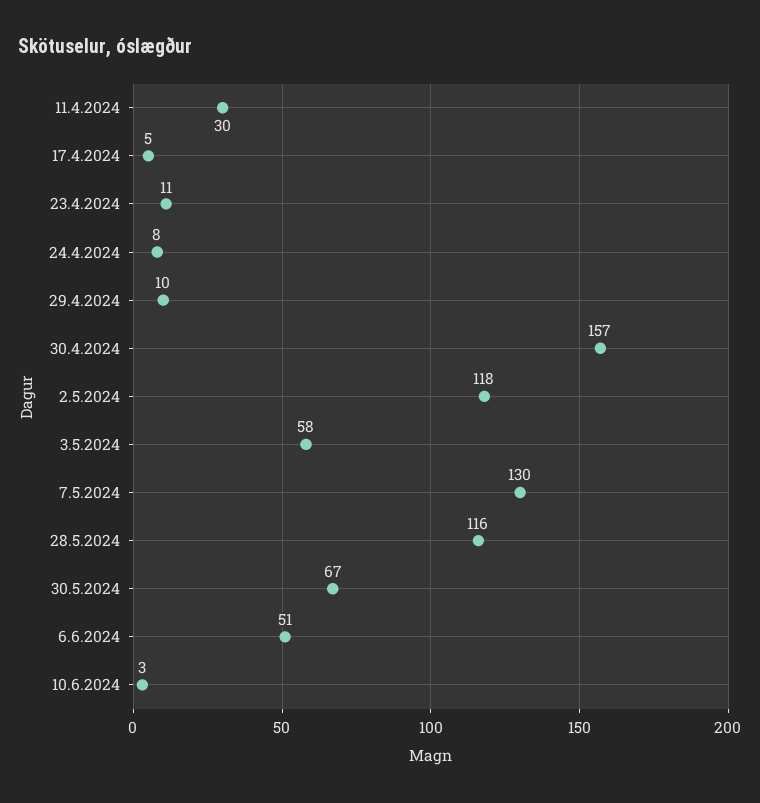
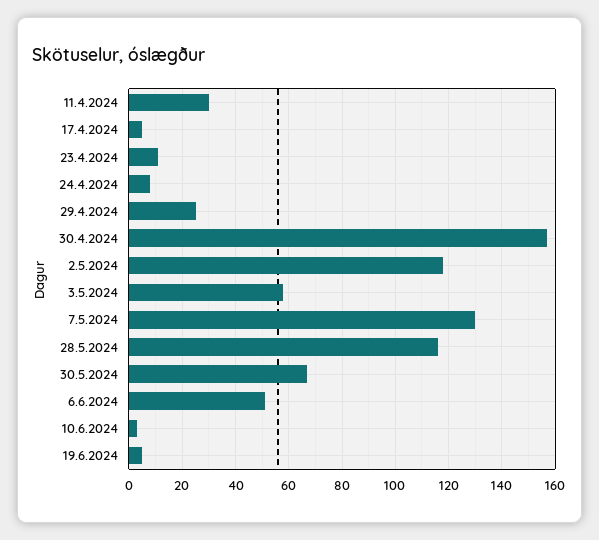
29.4.2024: 10 -> 25
19.6.2024: none -> 5

